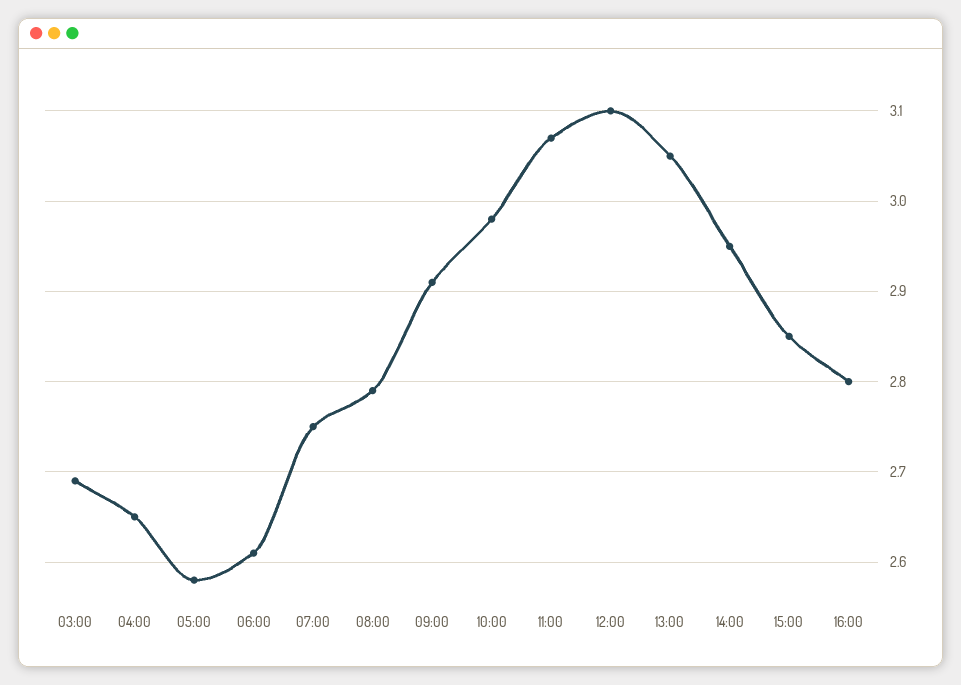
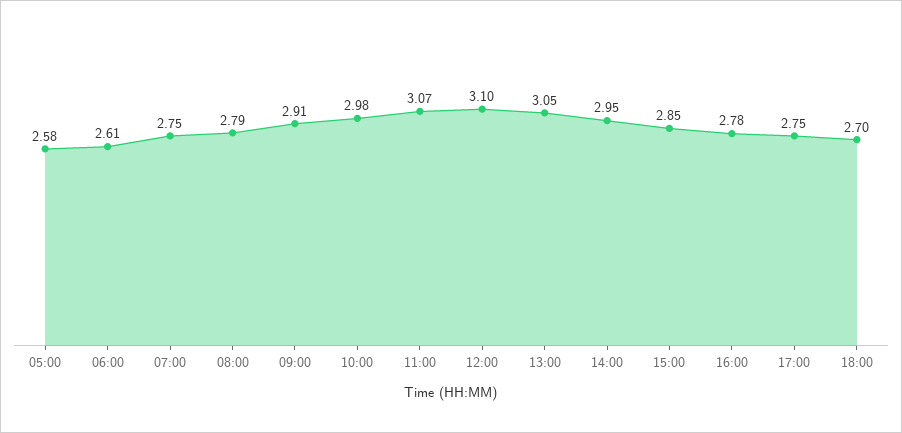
03:00: 2.69 -> none
04:00: 2.65 -> none
16:00: 2.8 -> 2.78
17:00: none -> 2.75
18:00: none -> 2.7

